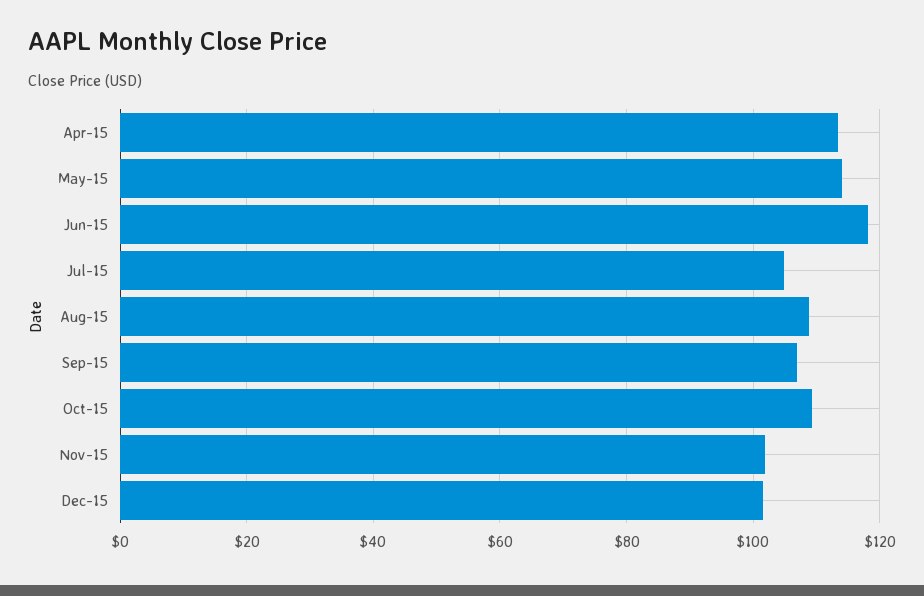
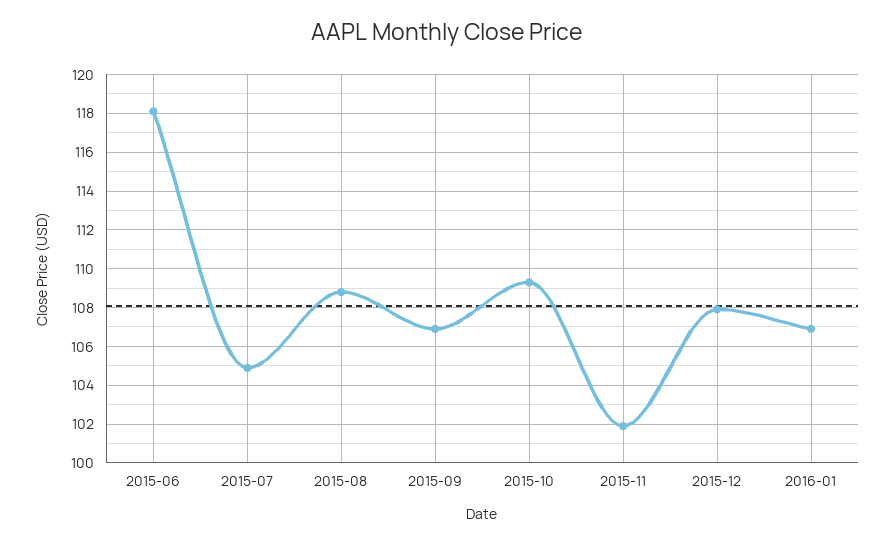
Apr-15: 114 -> none
May-15: 114 -> none
Dec-15: 102 -> 108
2016-01: none -> 107

